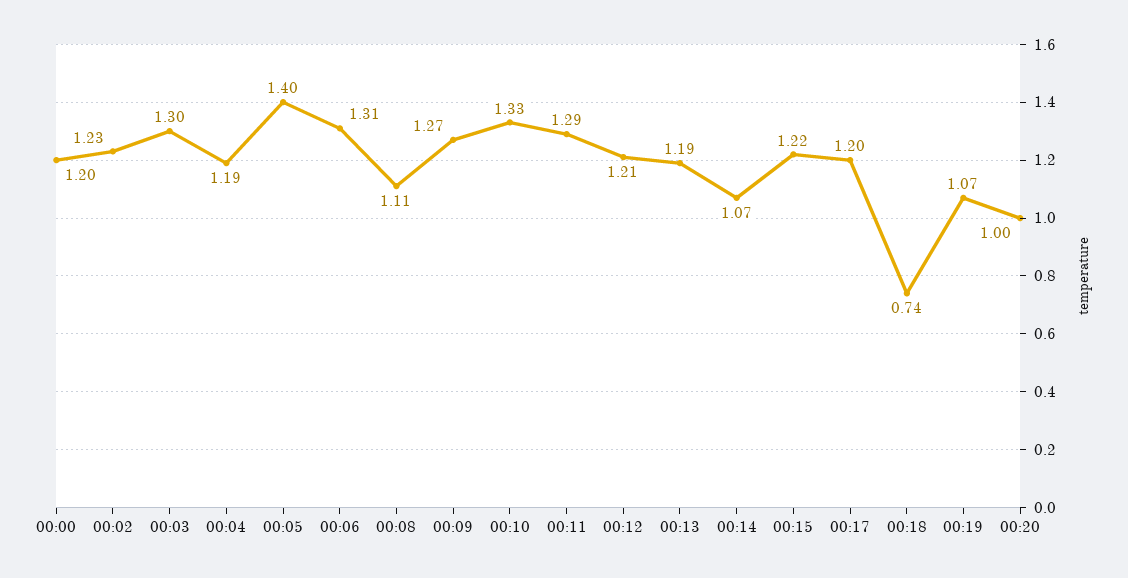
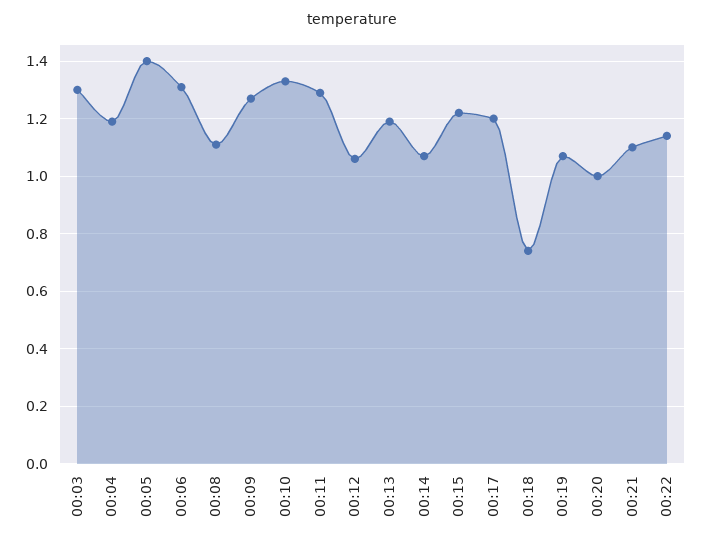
00:00: 1.2 -> none
00:02: 1.23 -> none
00:12: 1.21 -> 1.05
00:21: none -> 1.1
00:22: none -> 1.15

